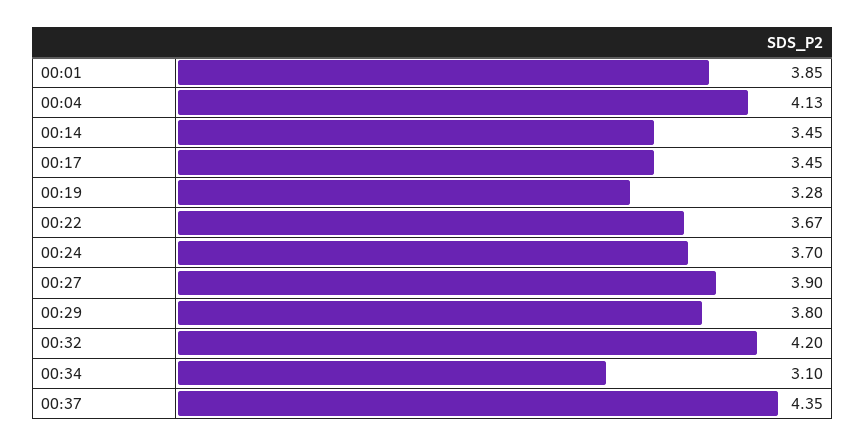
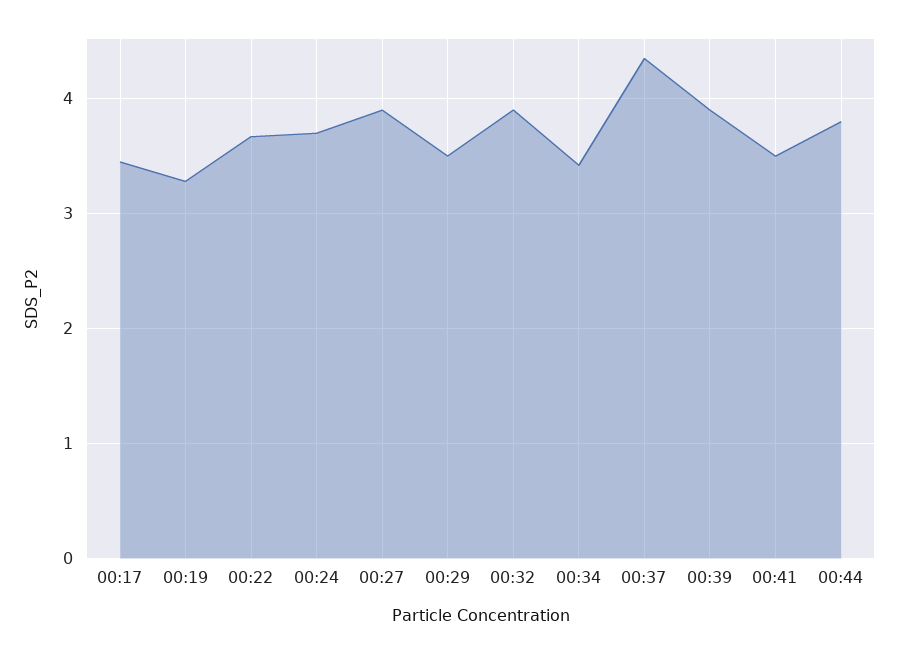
00:01: 3.85 -> none
00:04: 4.13 -> none
00:14: 3.45 -> none
00:29: 3.8 -> 3.5
00:32: 4.2 -> 3.9
00:34: 3.1 -> 3.4
00:39: none -> 3.9
00:41: none -> 3.5
00:44: none -> 3.8

